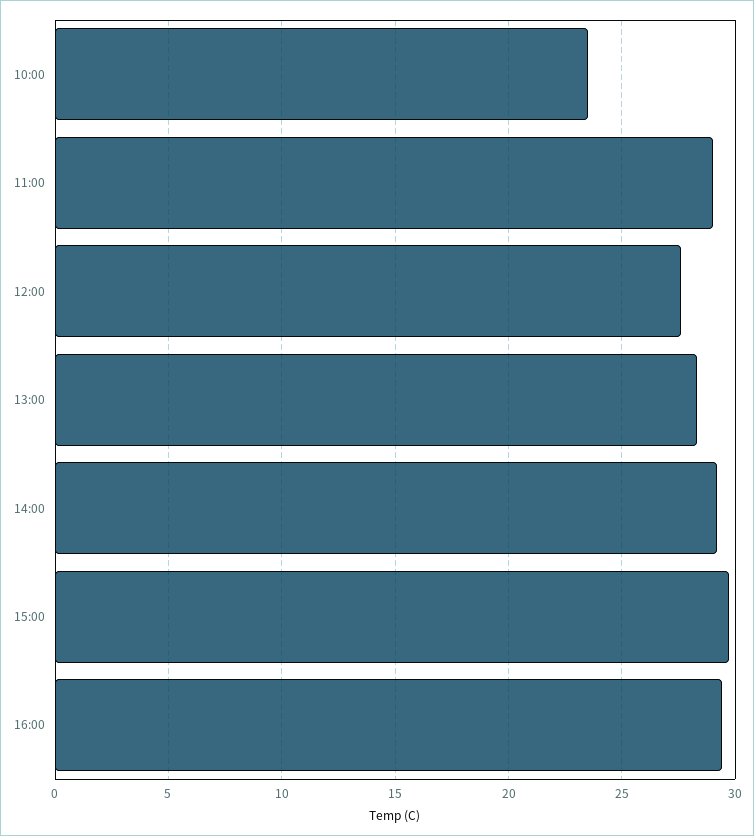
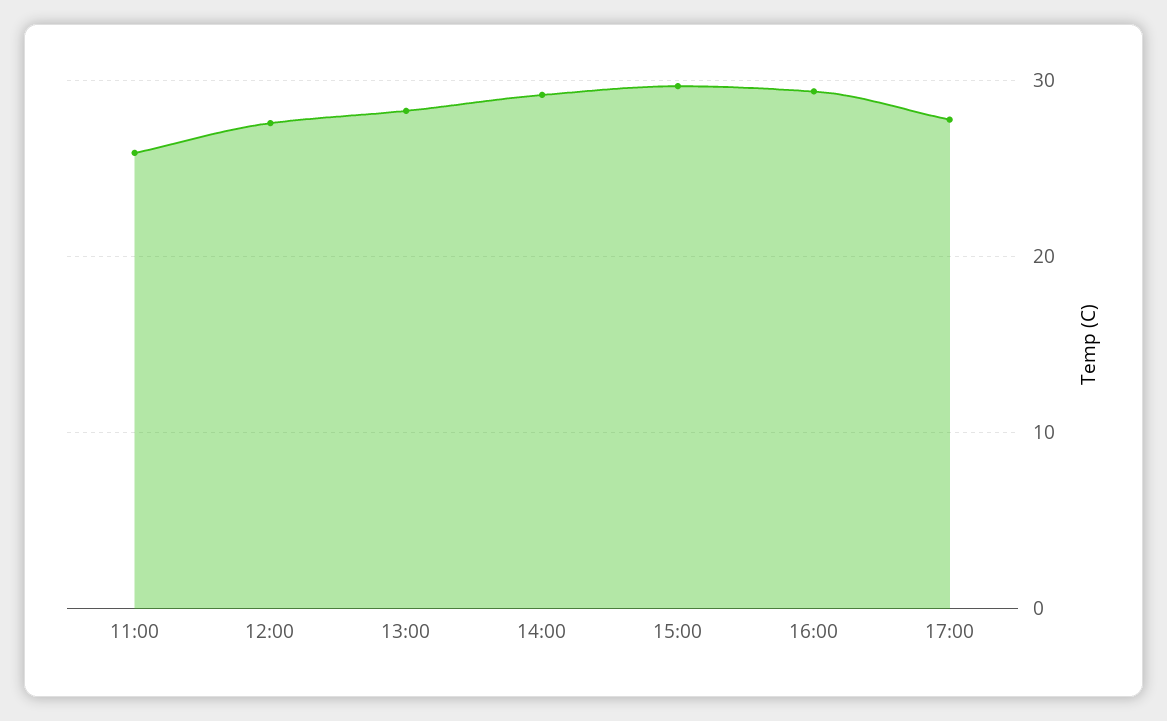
10:00: 23.5 -> none
11:00: 29 -> 26
17:00: none -> 28

